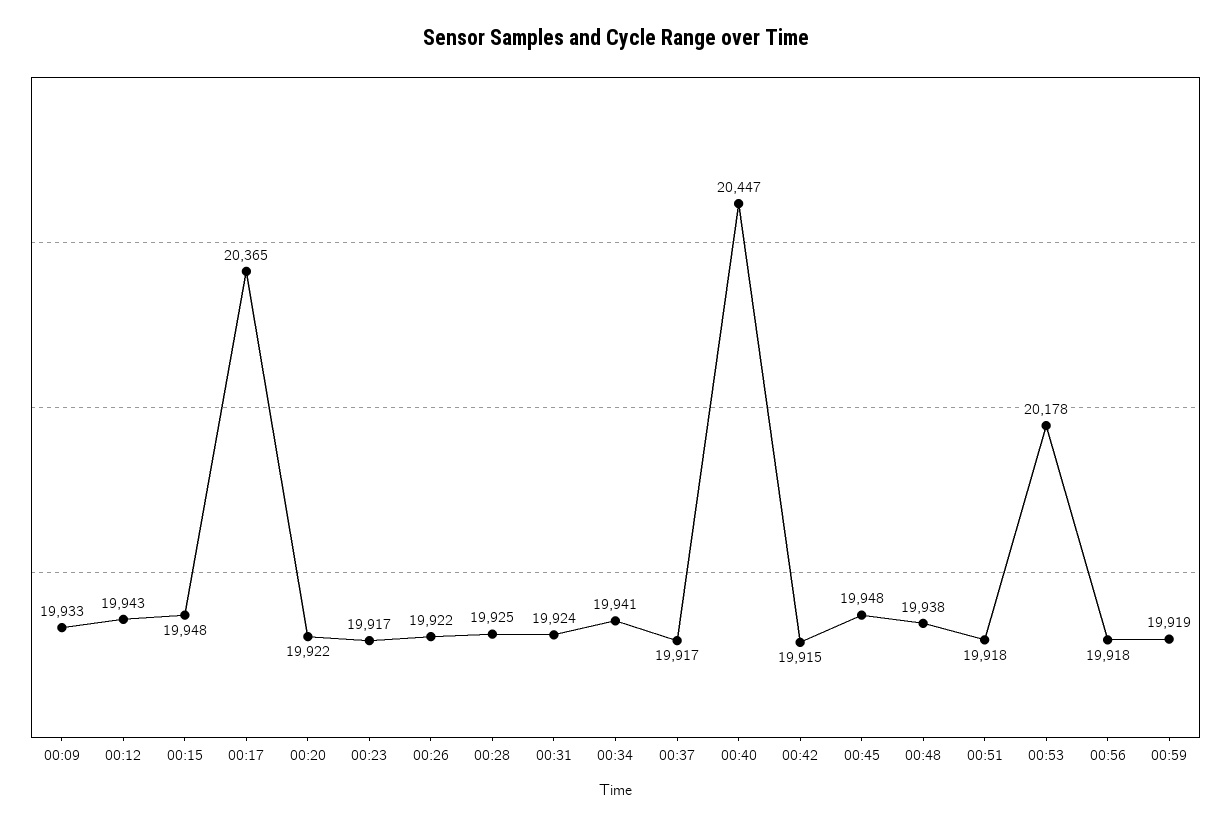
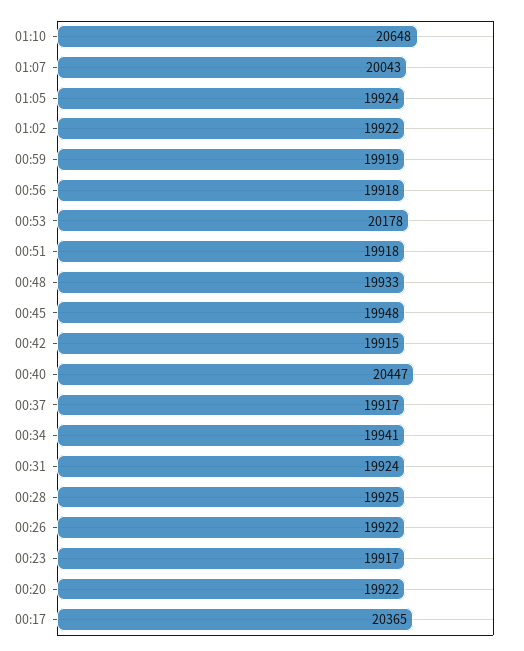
00:09: 19933 -> none
00:12: 19943 -> none
00:15: 19948 -> none
00:48: 19938 -> 19933
01:10: none -> 20648
01:07: none -> 20043
01:05: none -> 19924
01:02: none -> 19922

